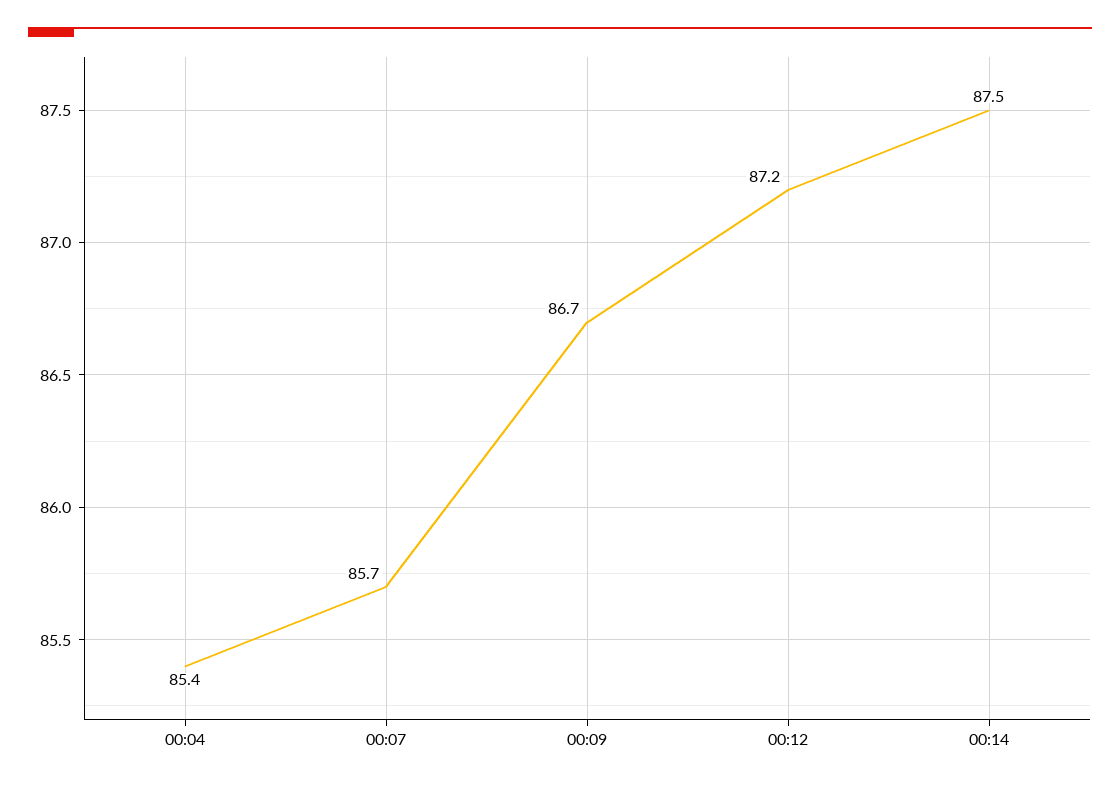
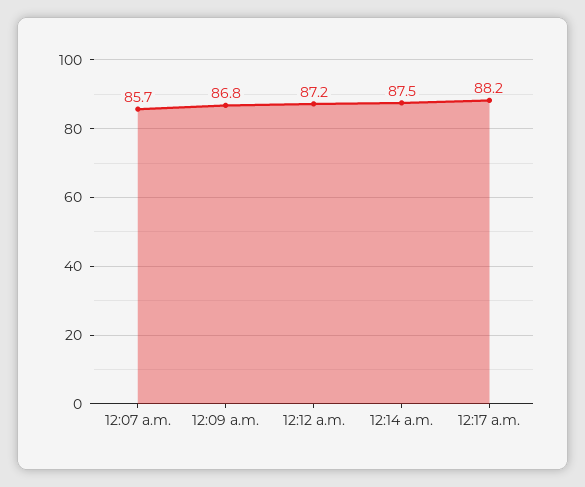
00:04: 85.4 -> none
00:09: 86.7 -> 86.8
12:17 a.m.: none -> 88.2

